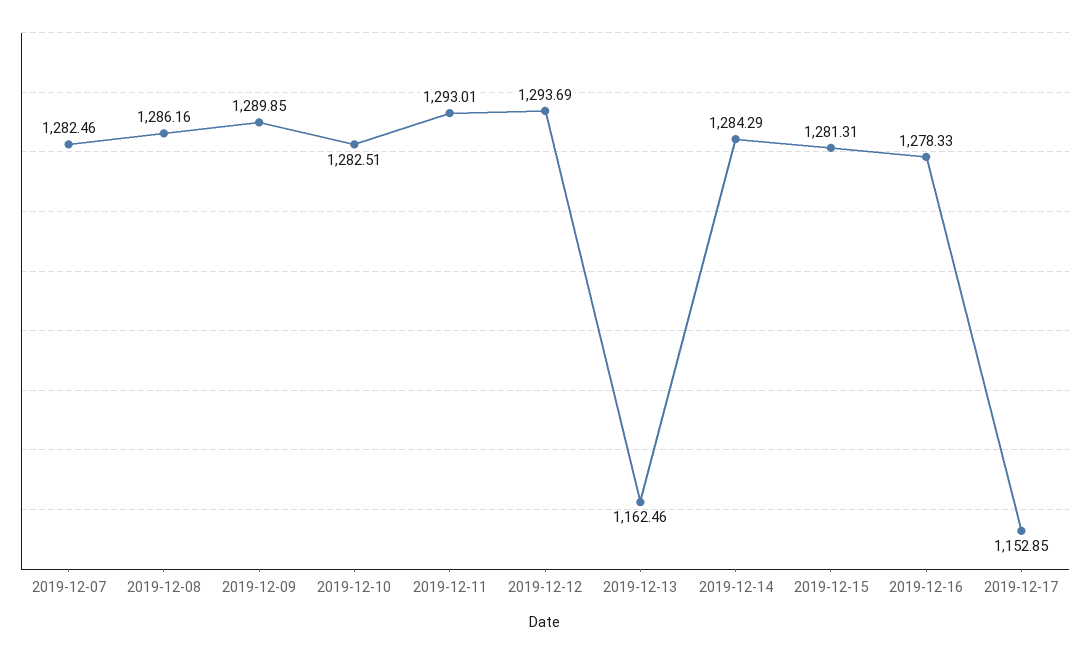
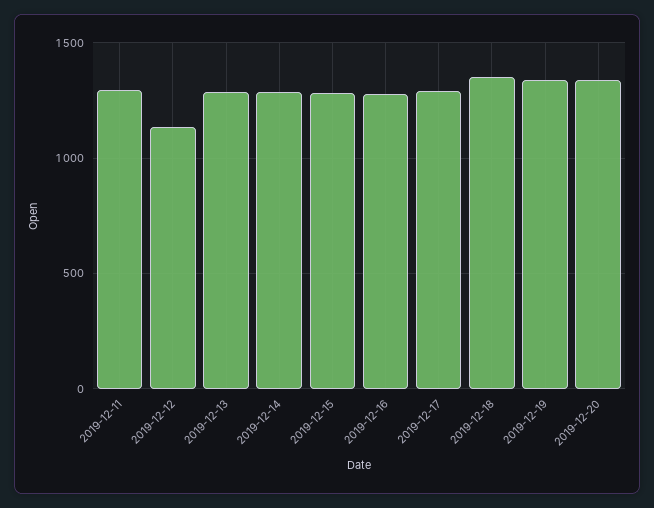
2019-12-07: 1282.46 -> none
2019-12-08: 1286.16 -> none
2019-12-09: 1289.85 -> none
2019-12-10: 1282.51 -> none
2019-12-12: 1293.69 -> 1150
2019-12-13: 1162.46 -> 1300
2019-12-17: 1152.85 -> 1300
2019-12-18: none -> 1350
2019-12-19: none -> 1350
2019-12-20: none -> 1350

